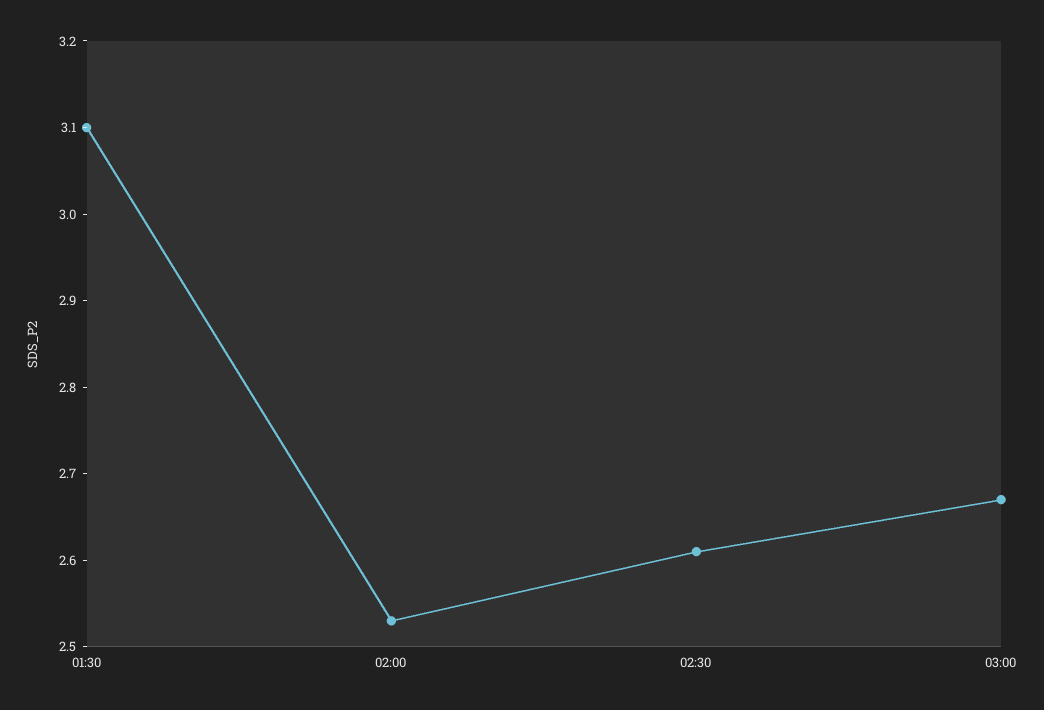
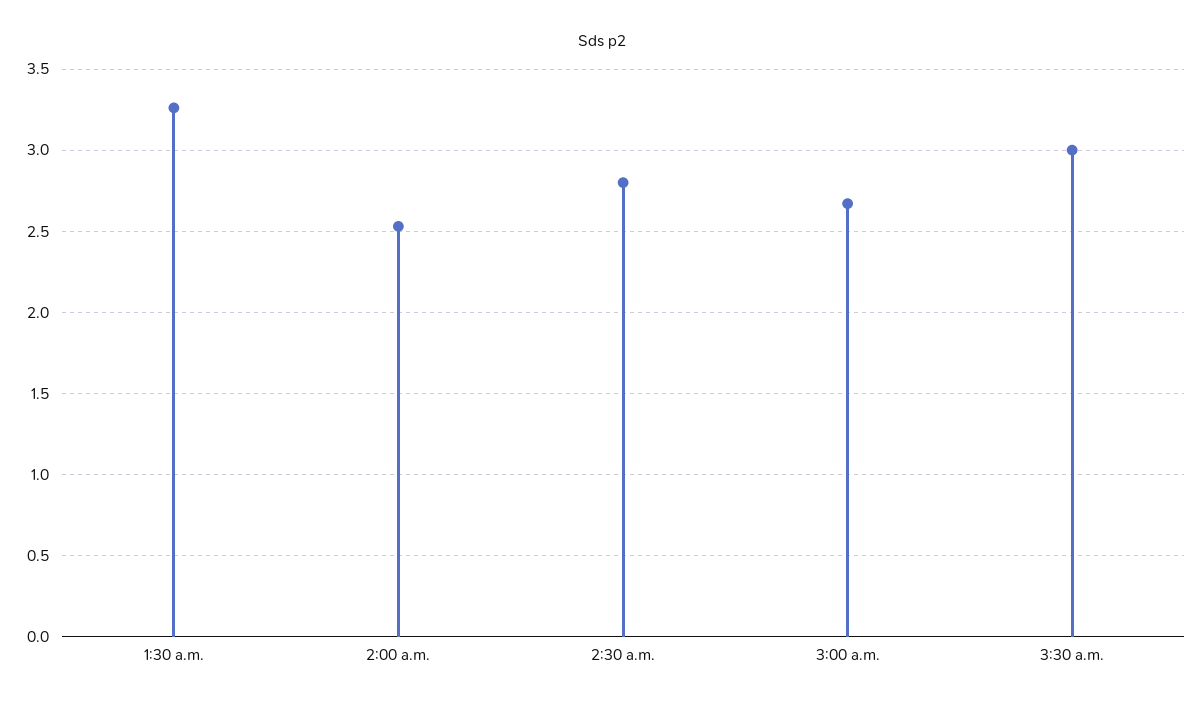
01:30: 3.1 -> 3.25
02:30: 2.61 -> 2.8
3:30 a.m.: none -> 3

